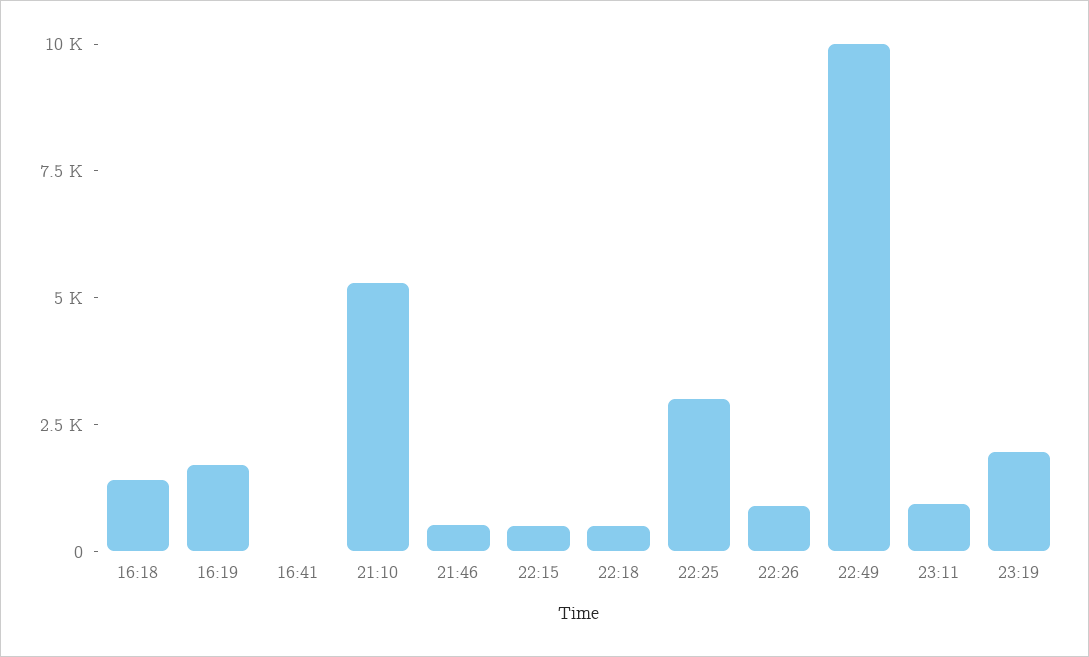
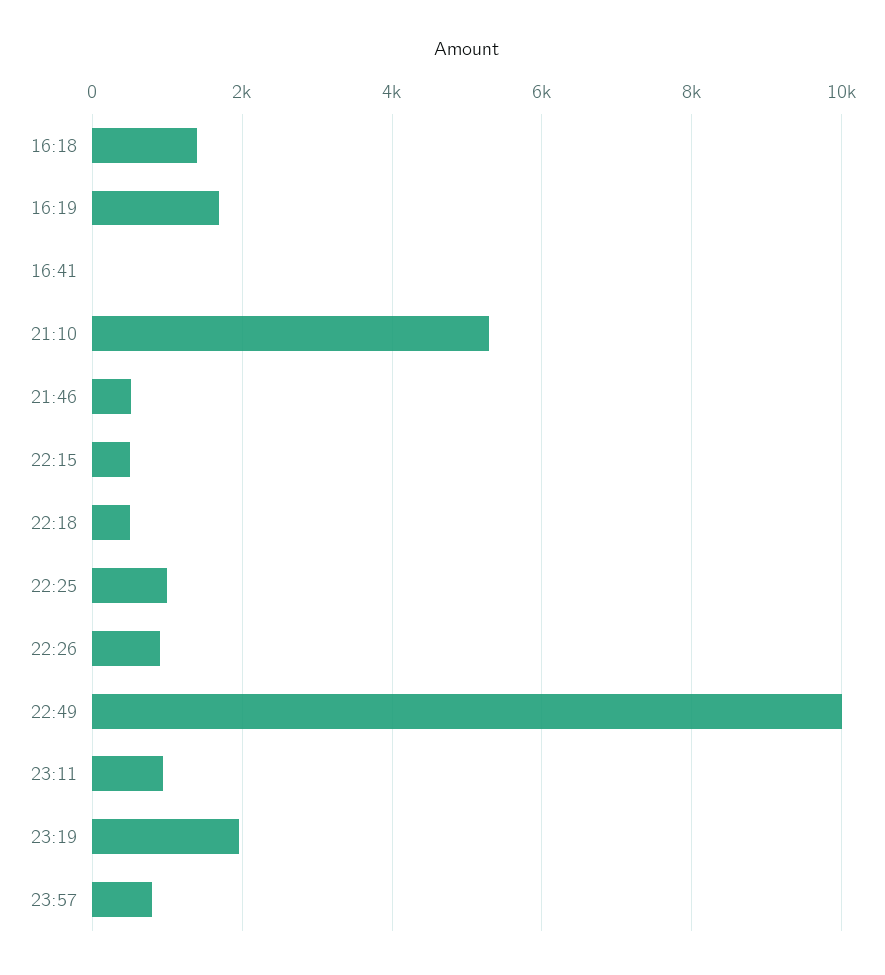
22:25: 3000 -> 1000
23:57: none -> 800

